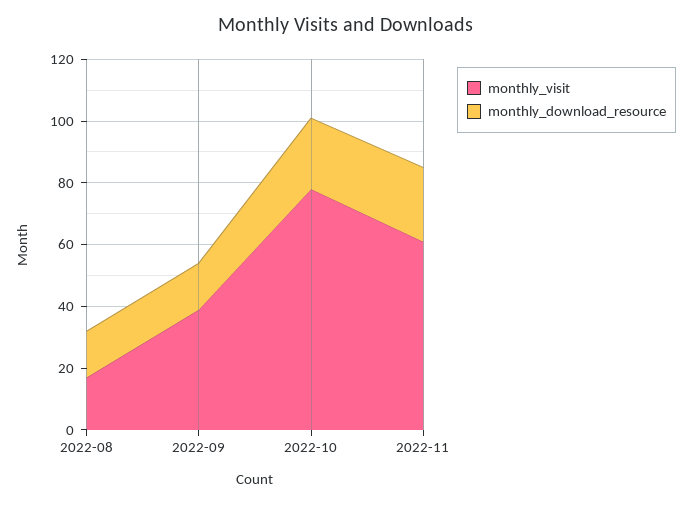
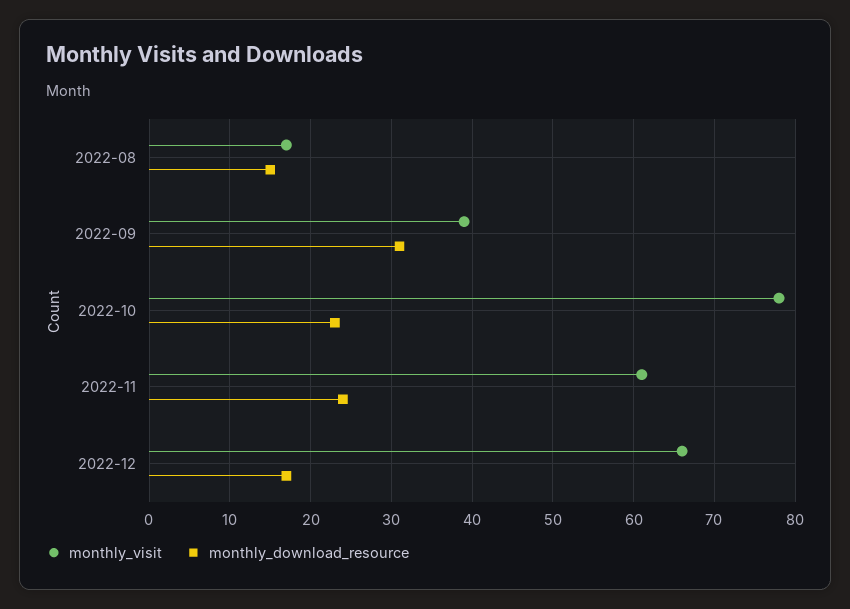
monthly_download_resource, 2022-09: 15 -> 31
monthly_visit, 2022-12: none -> 66
monthly_download_resource, 2022-12: none -> 17

